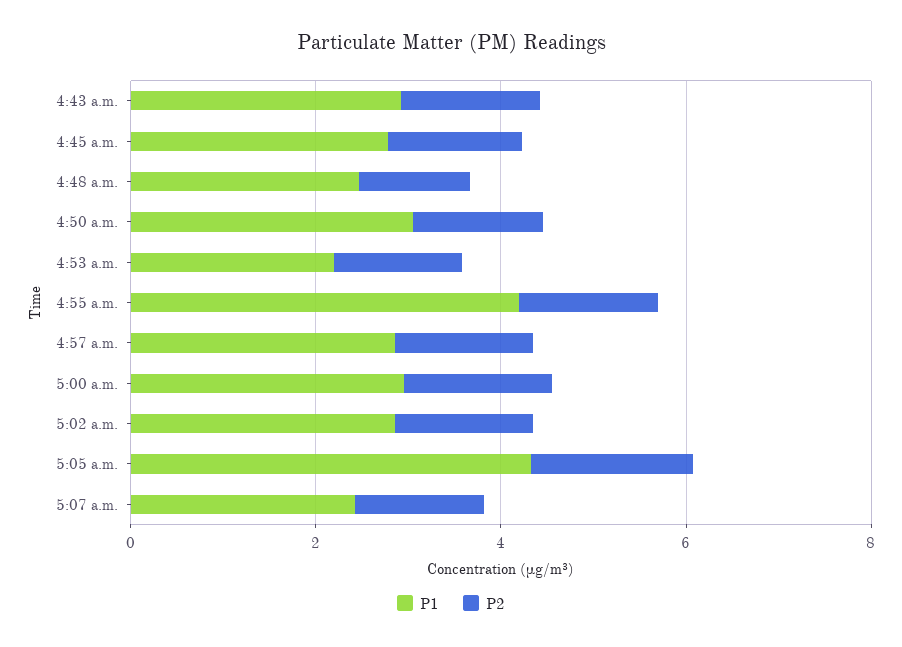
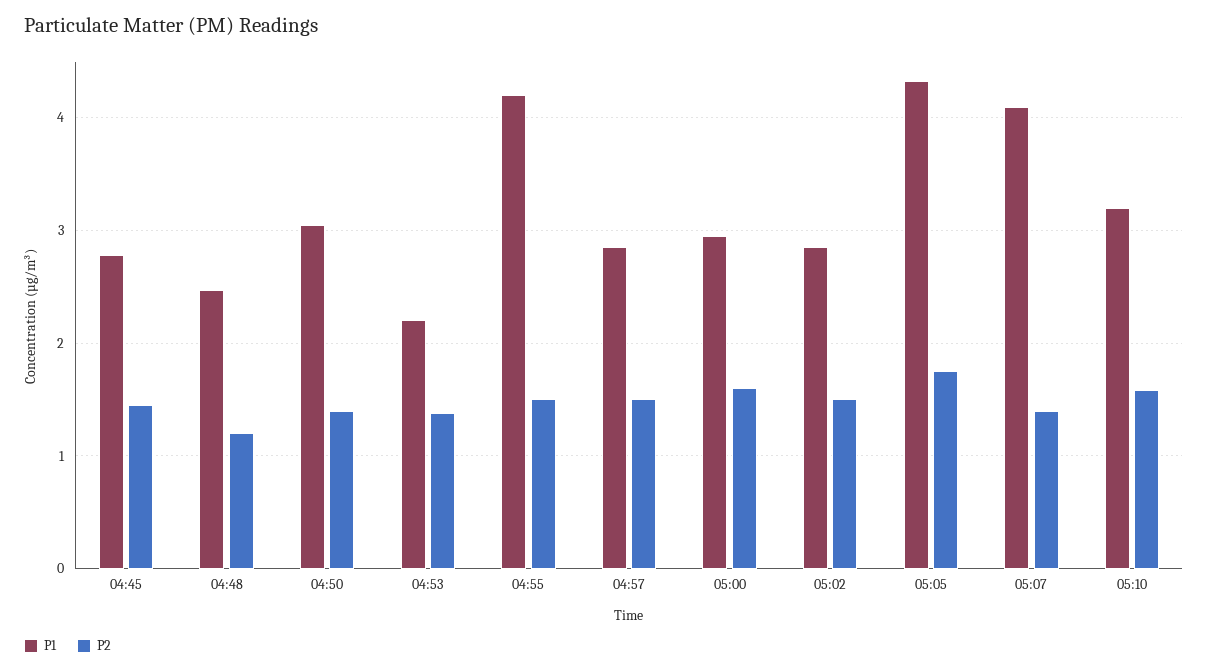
P1, 4:43 a.m.: 3 -> none
P2, 4:43 a.m.: 1.5 -> none
P1, 5:07 a.m.: 2.5 -> 4.1
P1, 05:10: none -> 3.2
P2, 05:10: none -> 1.6

